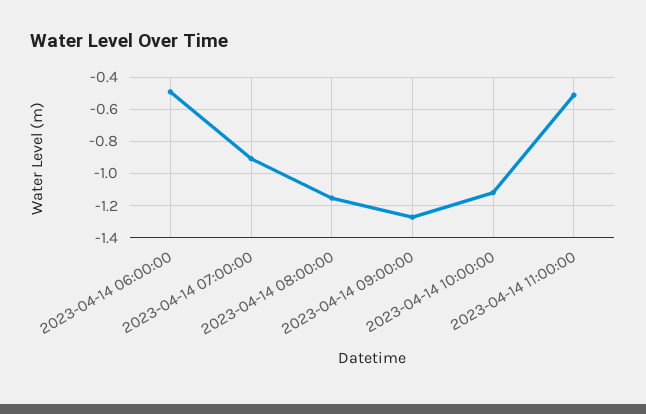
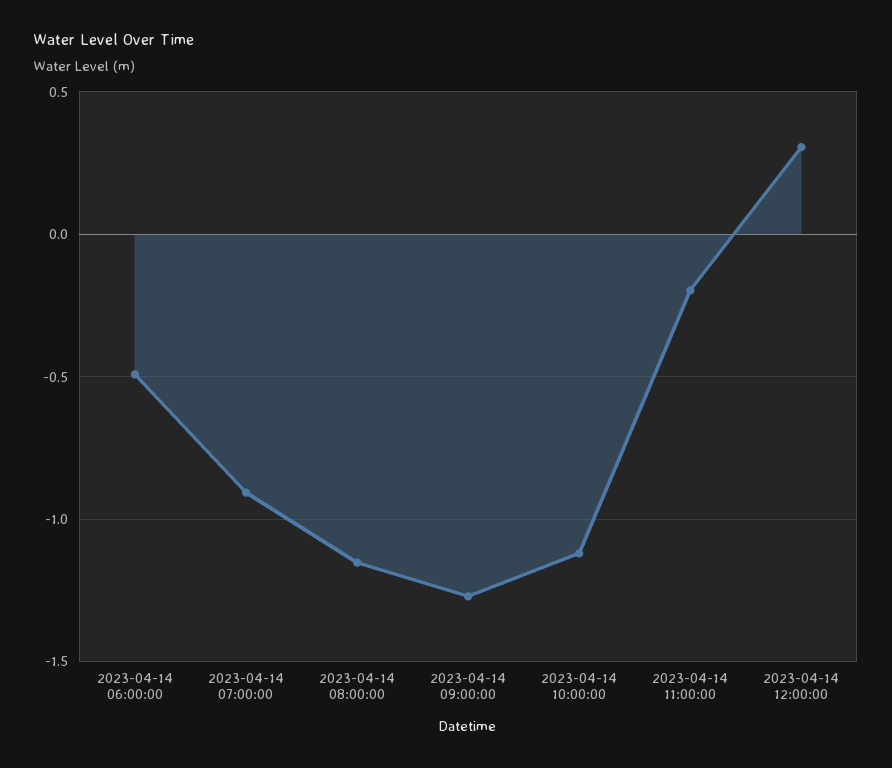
2023-04-14 11:00:00: -0.5 -> -0.2
2023-04-14 12:00:00: none -> 0.3

